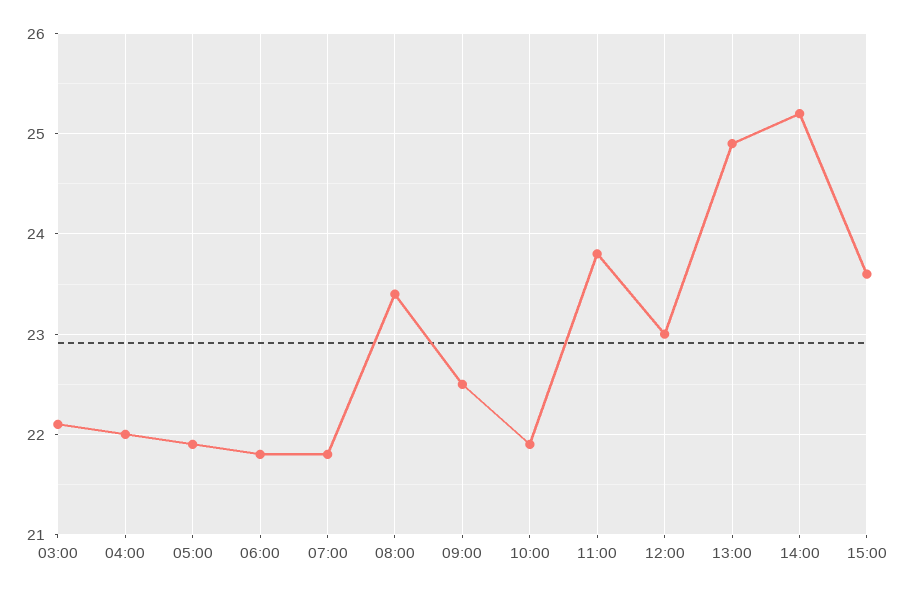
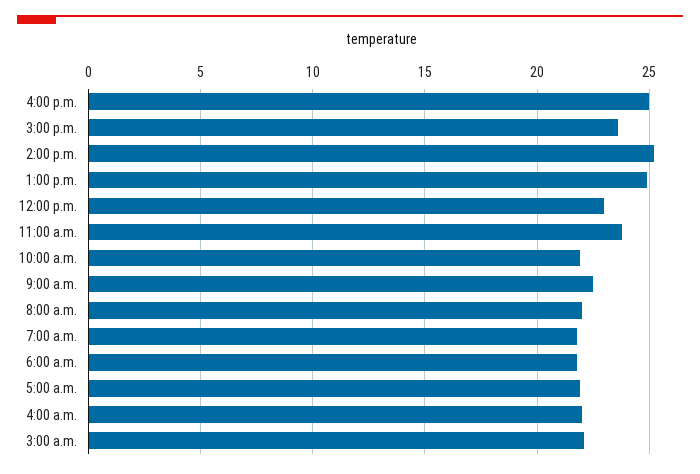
08:00: 23.4 -> 22
4:00 p.m.: none -> 25

